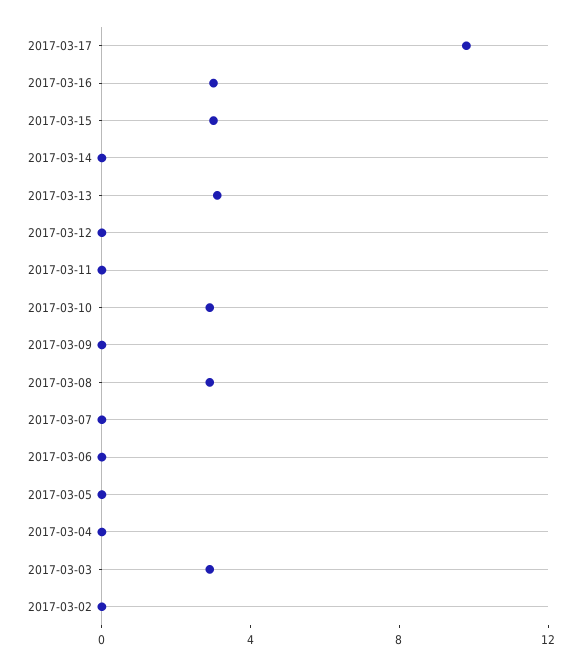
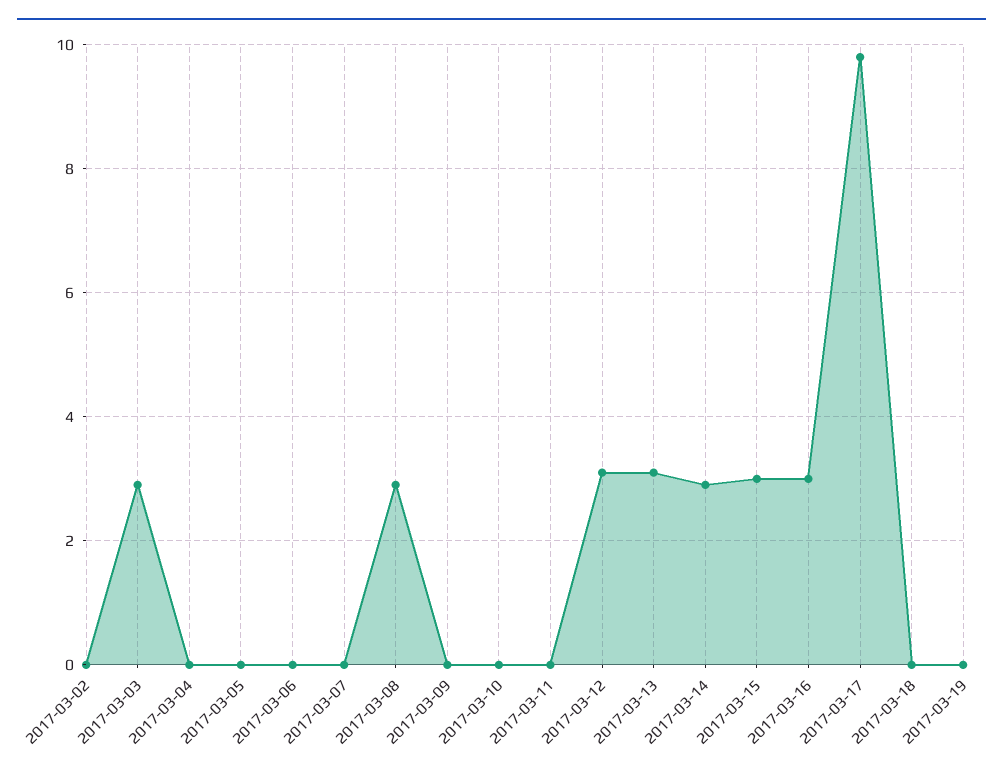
2017-03-14: 0 -> 3
2017-03-12: 0 -> 3
2017-03-10: 3 -> 0
2017-03-18: none -> 0
2017-03-19: none -> 0

